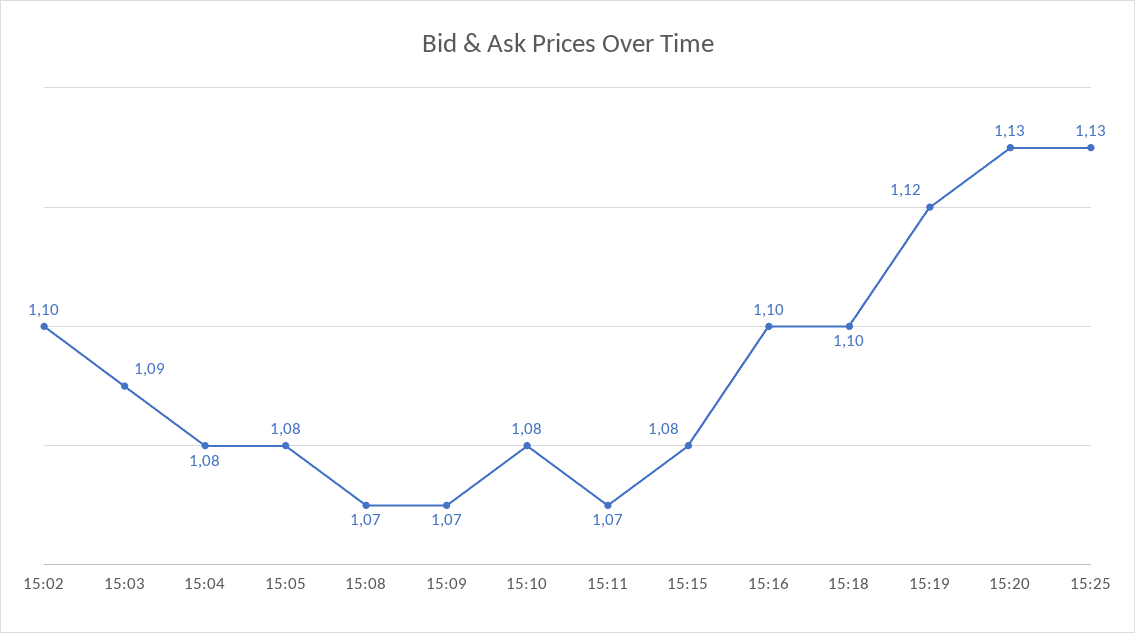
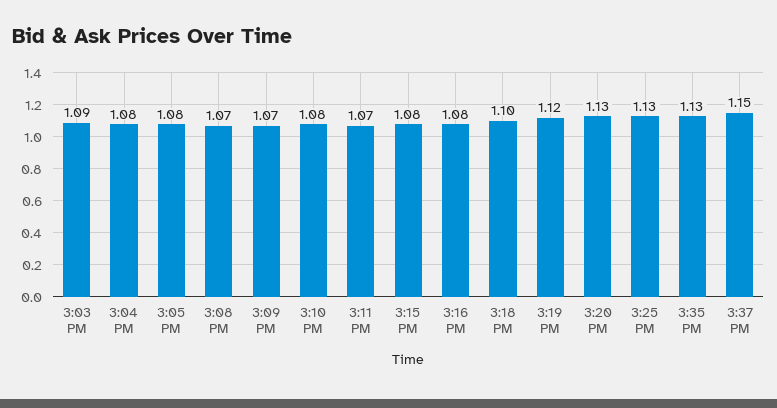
15:02: 1.1 -> none
15:16: 1.1 -> 1.08
3:35 PM: none -> 1.13
3:37 PM: none -> 1.15

